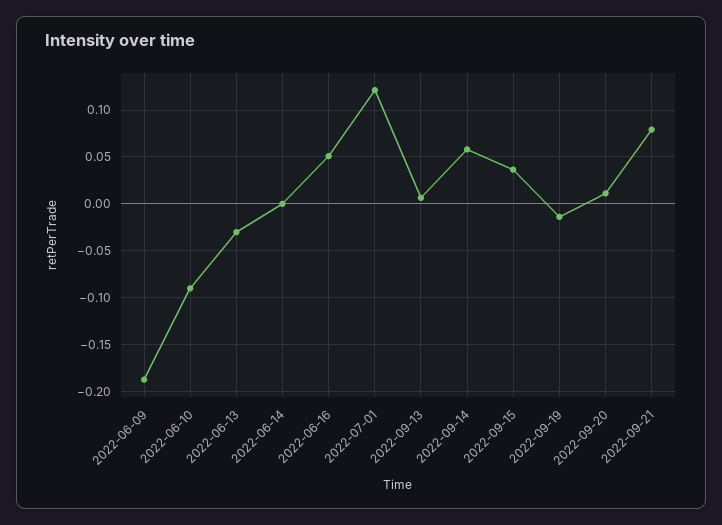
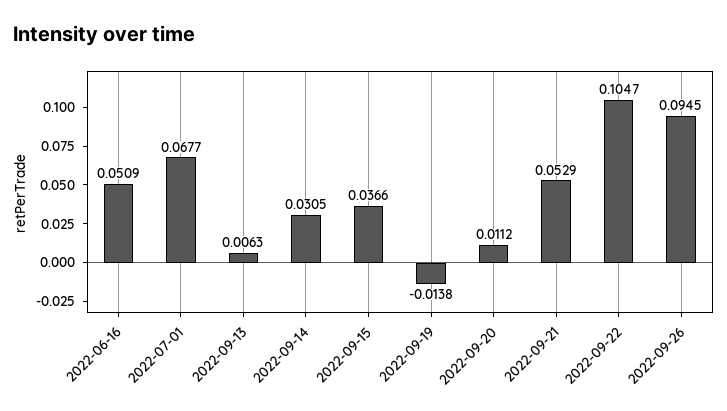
2022-06-09: -0.19 -> none
2022-06-10: -0.09 -> none
2022-06-13: -0.03 -> none
2022-06-14: 0 -> none
2022-07-01: 0.12 -> 0.0677
2022-09-14: 0.06 -> 0.0305
2022-09-21: 0.08 -> 0.0529
2022-09-22: none -> 0.1047
2022-09-26: none -> 0.0945

